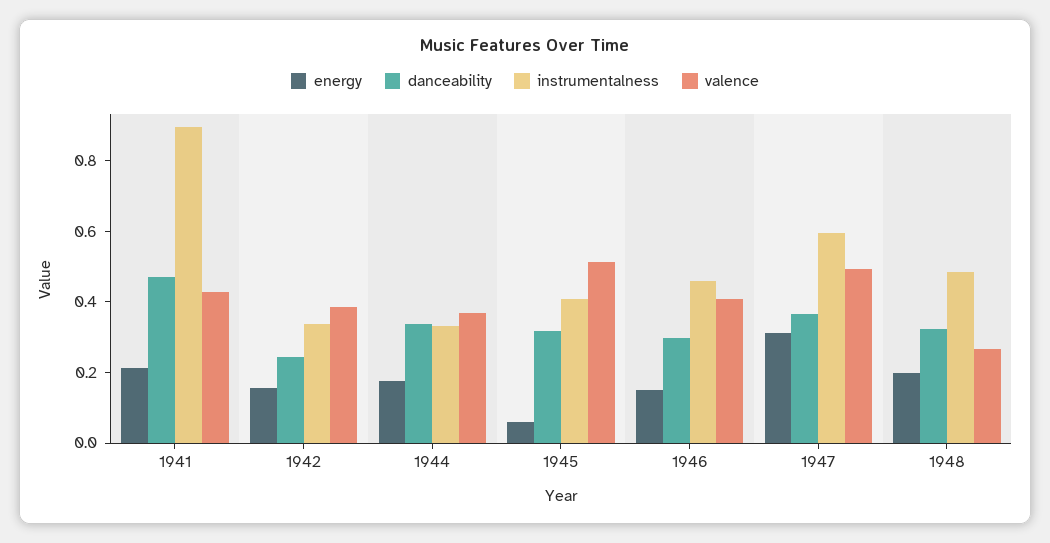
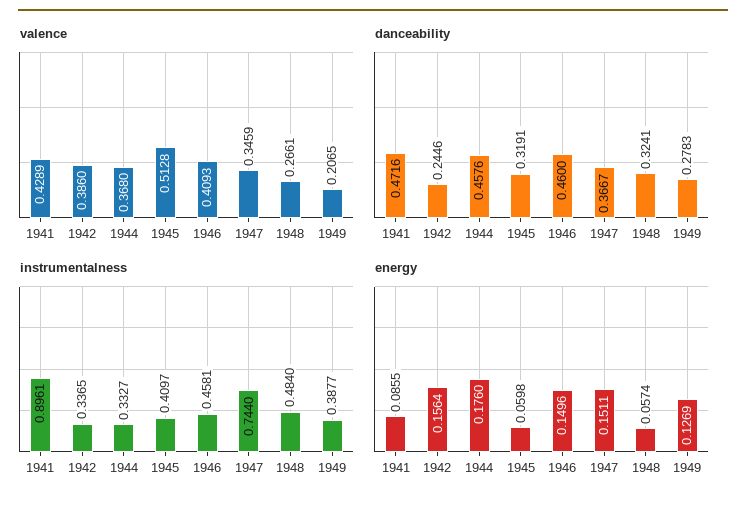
energy, 1941: 0.2 -> 0.0855
danceability, 1944: 0.35 -> 0.4576
danceability, 1946: 0.3 -> 0.46
energy, 1947: 0.3 -> 0.1511
instrumentalness, 1947: 0.6 -> 0.744
valence, 1947: 0.5 -> 0.3459
energy, 1948: 0.2 -> 0.0574
valence, 1949: none -> 0.2065
danceability, 1949: none -> 0.2783
instrumentalness, 1949: none -> 0.3877
energy, 1949: none -> 0.1269

